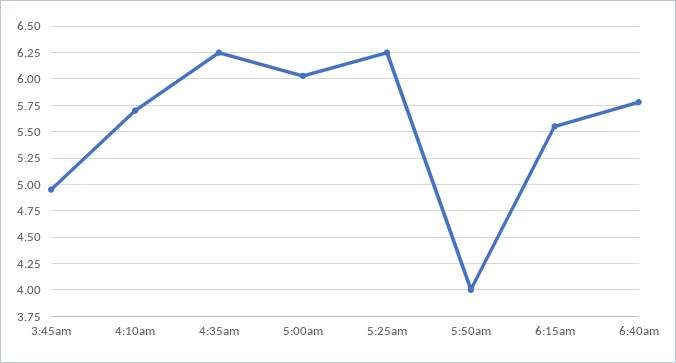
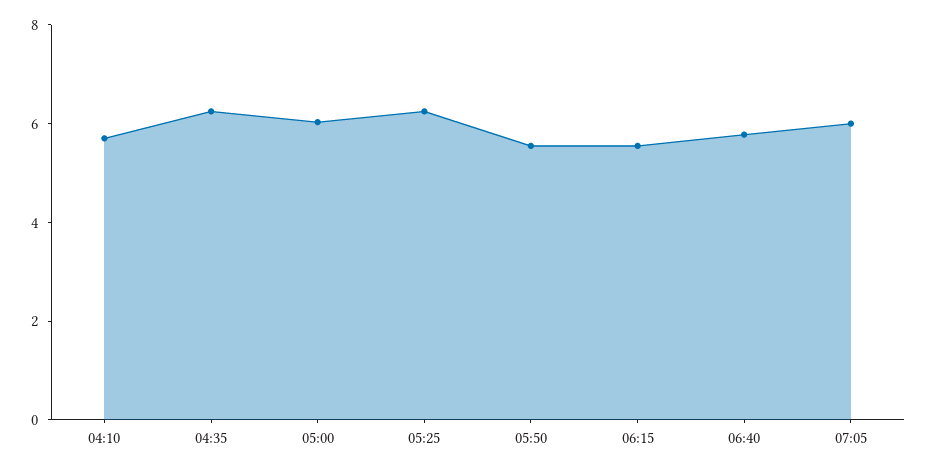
3:45am: 5 -> none
5:50am: 4 -> 5.5
07:05: none -> 6

